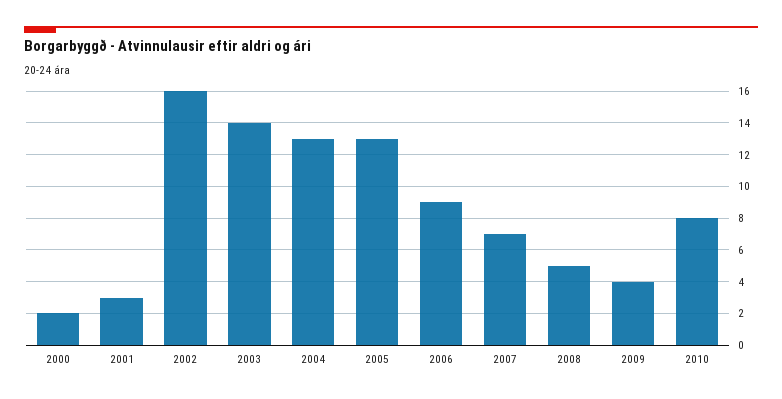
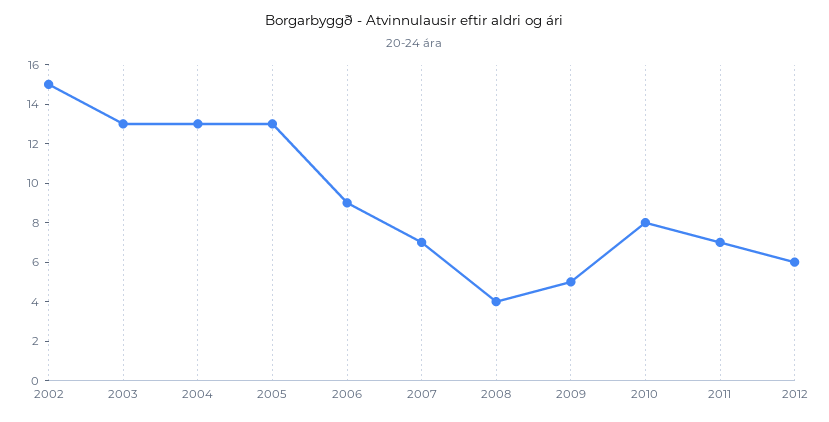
2000: 2 -> none
2001: 3 -> none
2002: 16 -> 15
2003: 14 -> 13
2008: 5 -> 4
2009: 4 -> 5
2011: none -> 7
2012: none -> 6

